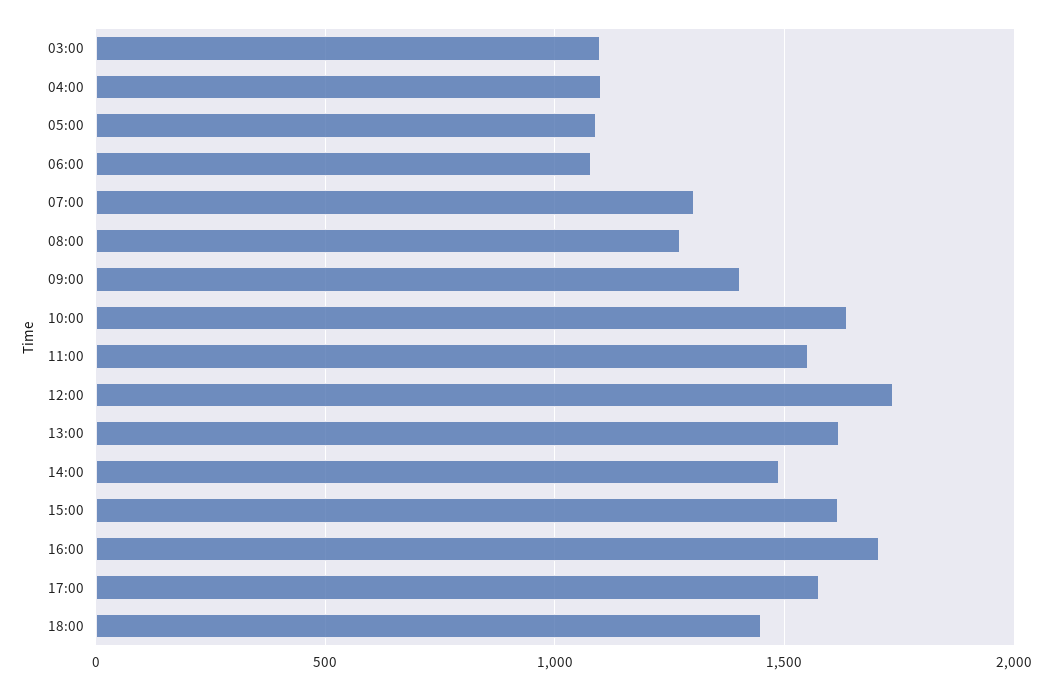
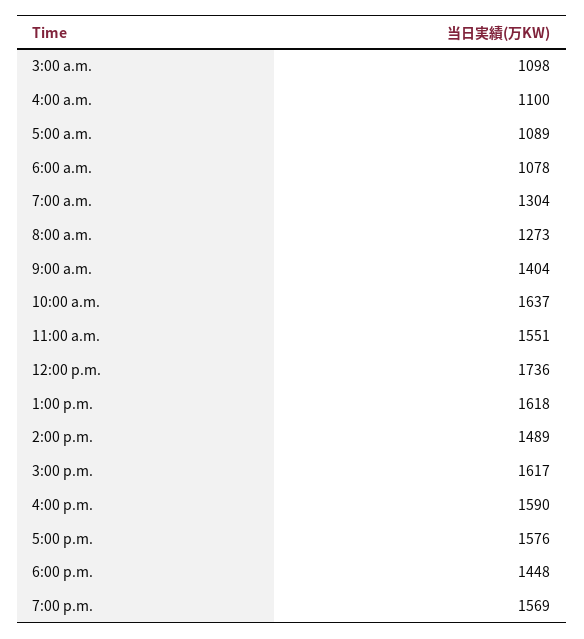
16:00: 1700 -> 1590
7:00 p.m.: none -> 1569

